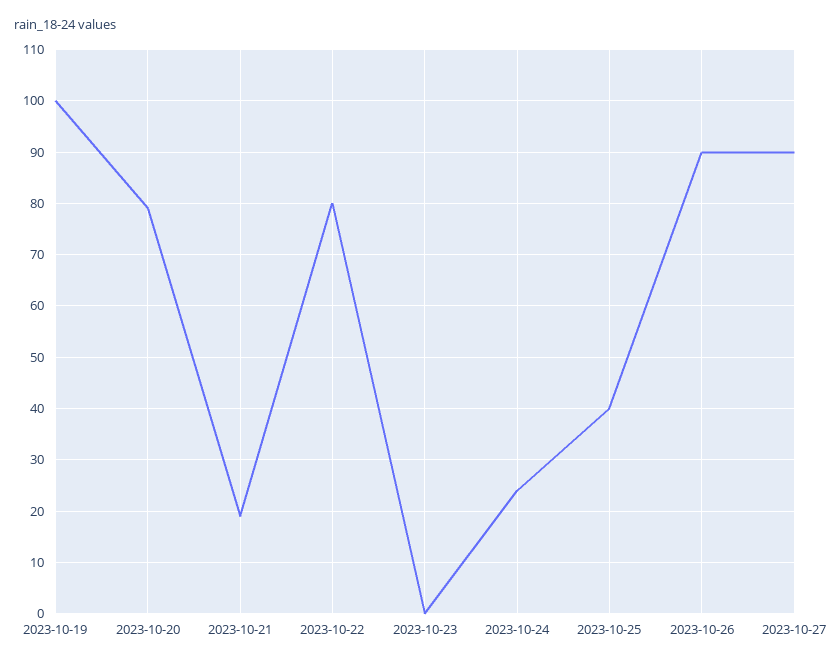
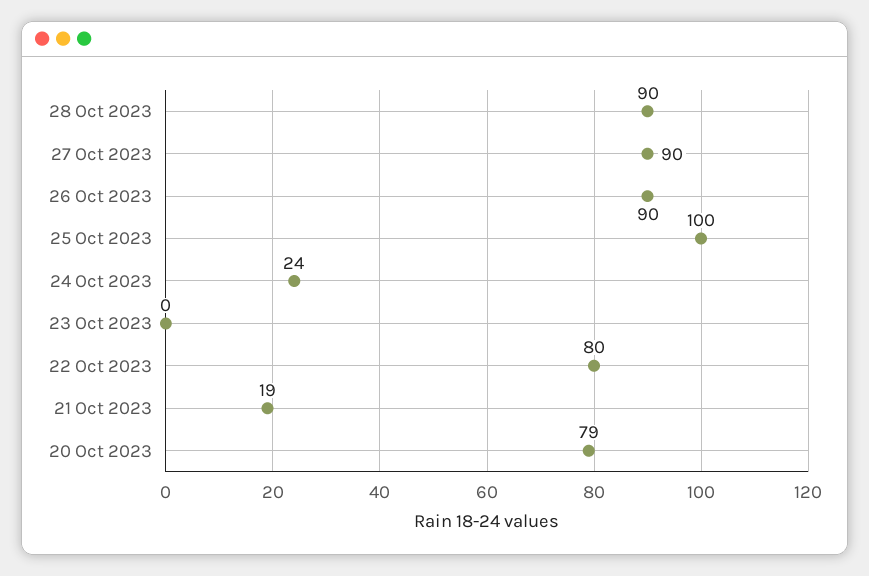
2023-10-19: 100 -> none
2023-10-25: 40 -> 100
28 Oct 2023: none -> 90

